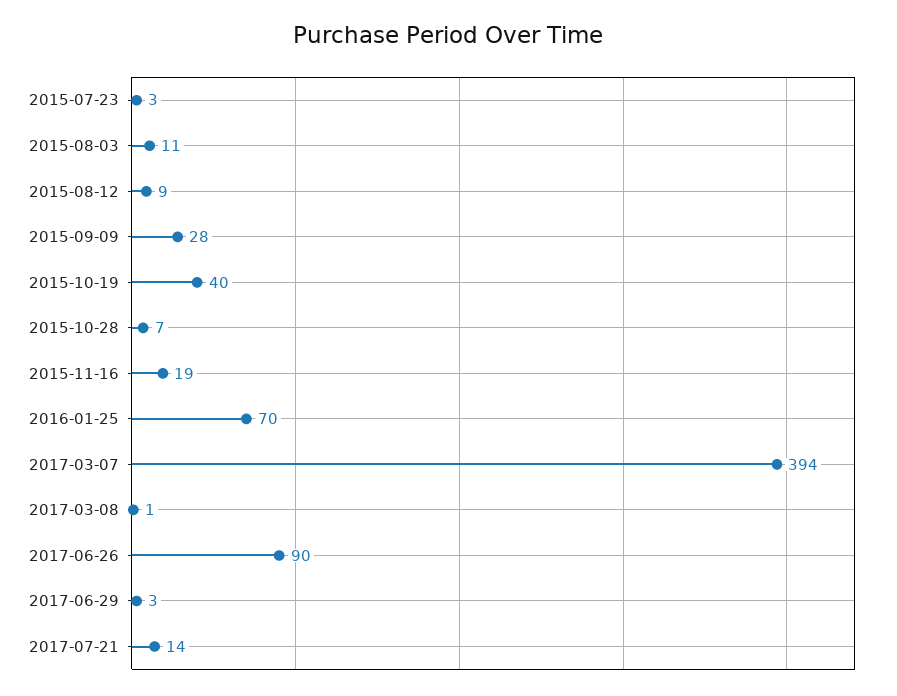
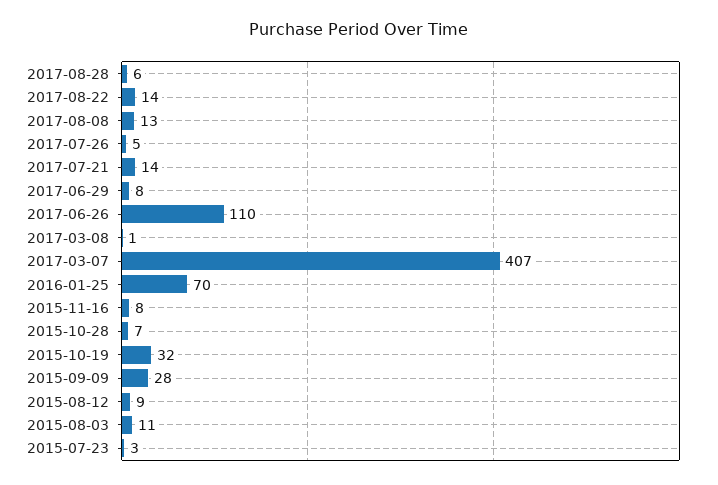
2015-10-19: 40 -> 32
2015-11-16: 19 -> 8
2017-03-07: 394 -> 407
2017-06-26: 90 -> 110
2017-06-29: 3 -> 8
2017-08-28: none -> 6
2017-08-22: none -> 14
2017-08-08: none -> 13
2017-07-26: none -> 5

